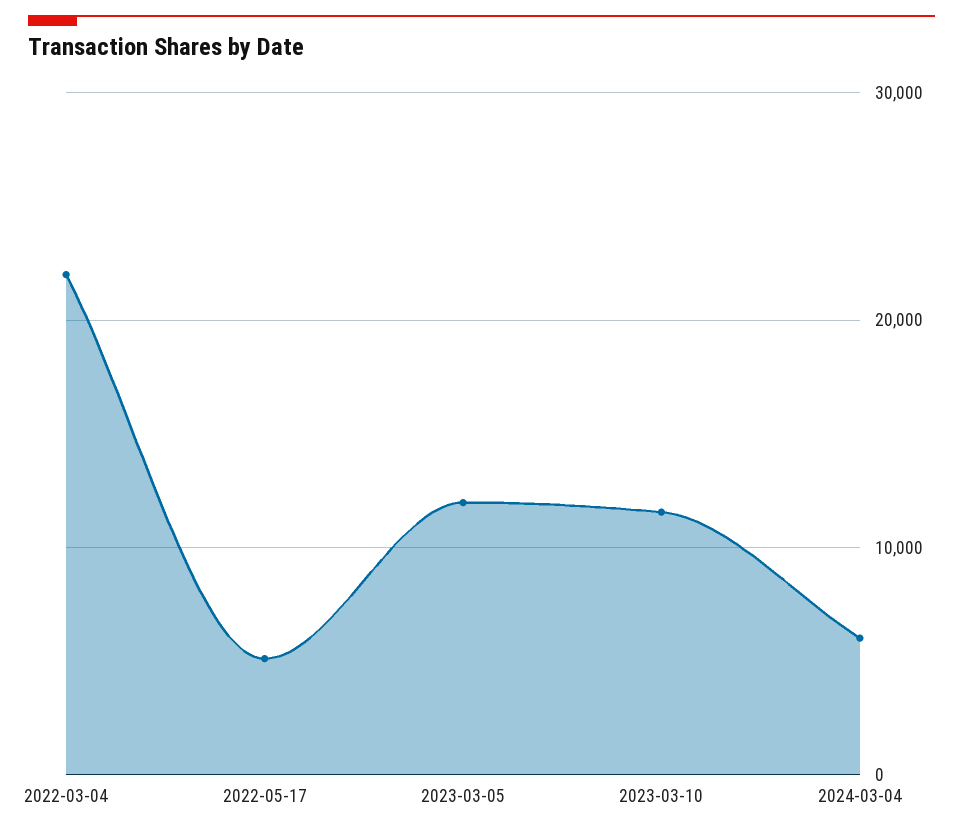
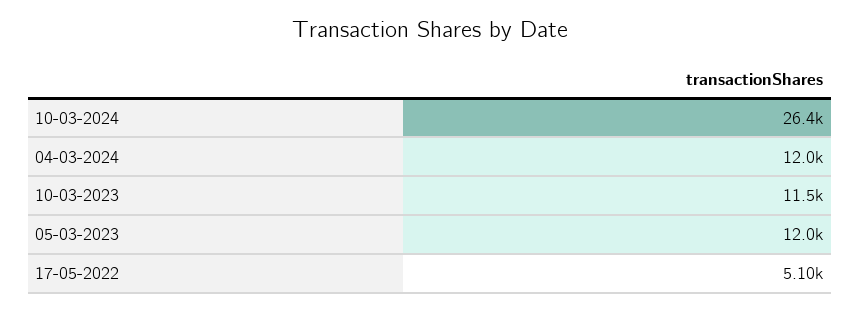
2022-03-04: 22000 -> none
2024-03-04: 6000 -> 12000
10-03-2024: none -> 26400

